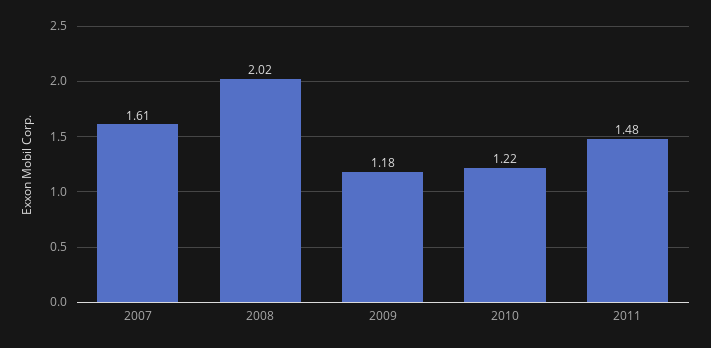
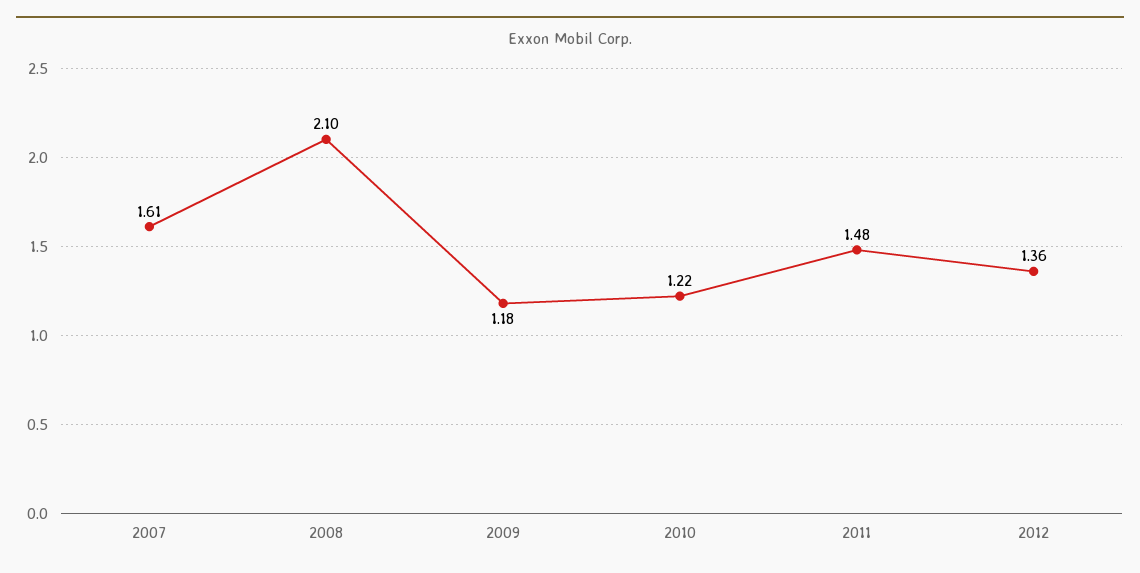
2008: 2.02 -> 2.1
2012: none -> 1.36

